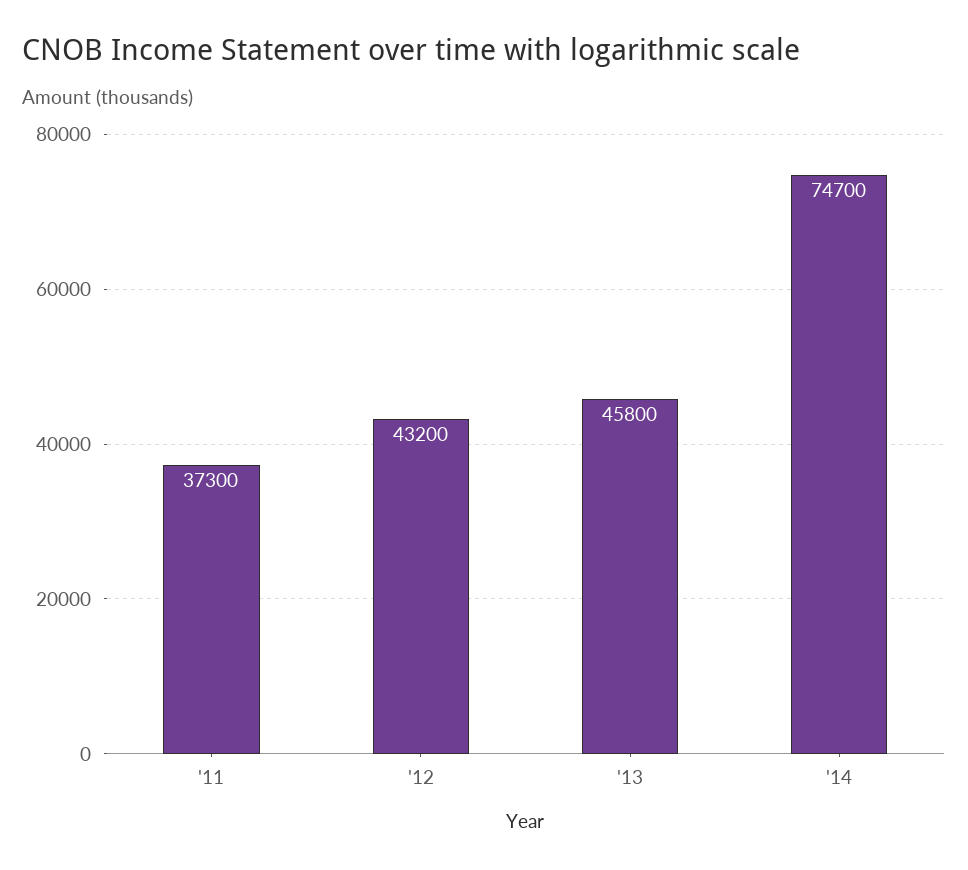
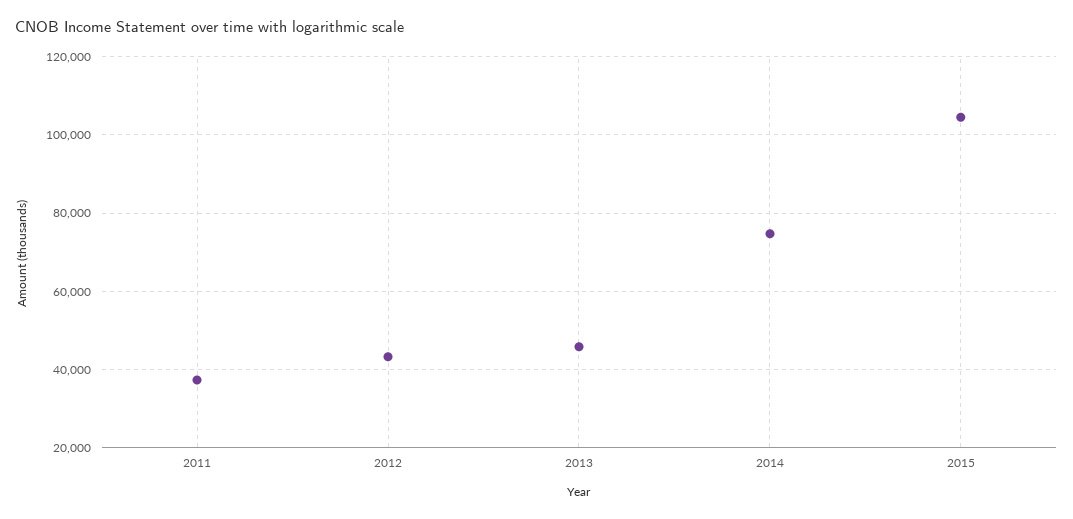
2015: none -> 104000

